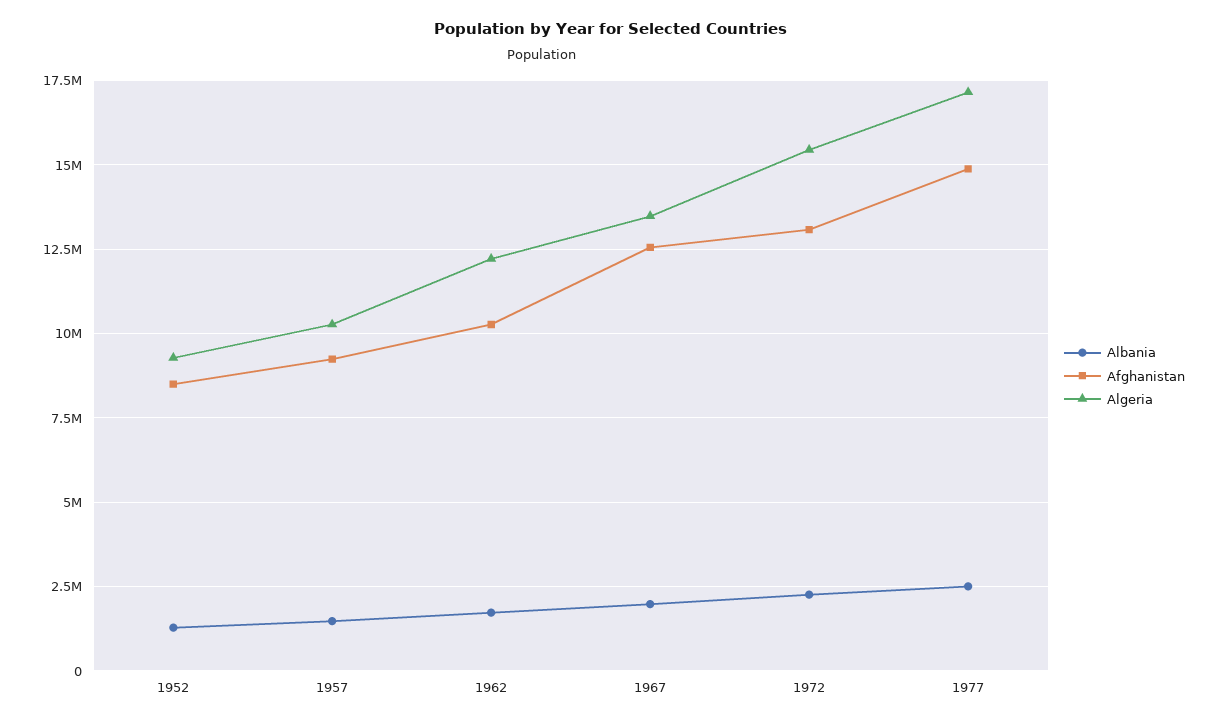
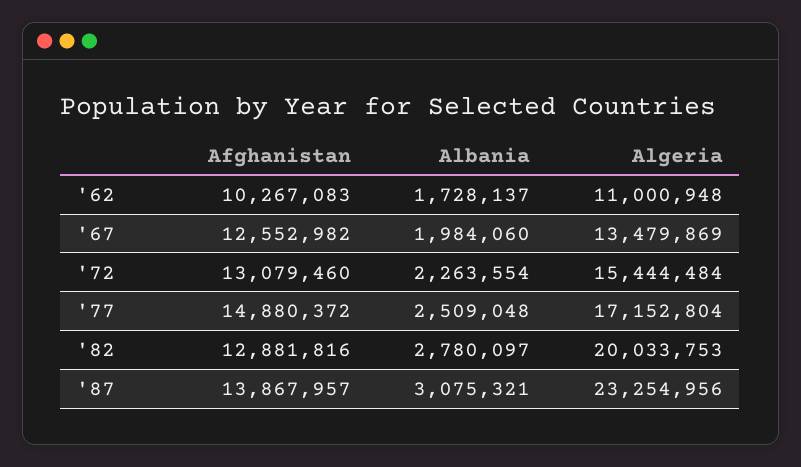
Albania, 1952: 1250000 -> none
Afghanistan, 1952: 8500000 -> none
Algeria, 1952: 9250000 -> none
Albania, 1957: 1500000 -> none
Afghanistan, 1957: 9250000 -> none
Algeria, 1957: 10250000 -> none
Algeria, 1962: 12250000 -> 11000948
Afghanistan, '82: none -> 12881816
Albania, '82: none -> 2780097
Algeria, '82: none -> 20033753
Afghanistan, '87: none -> 13867957
Albania, '87: none -> 3075321
Algeria, '87: none -> 23254956

